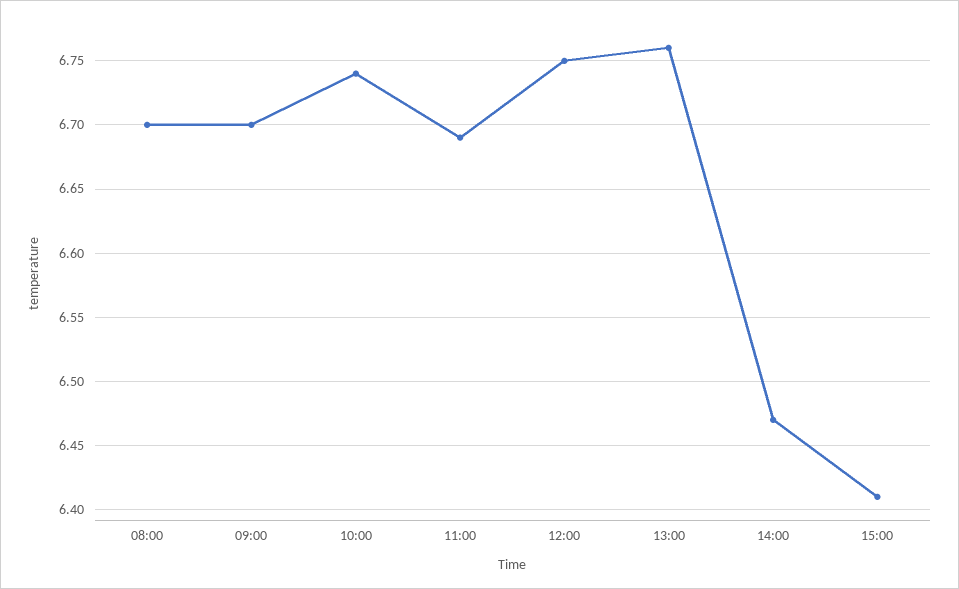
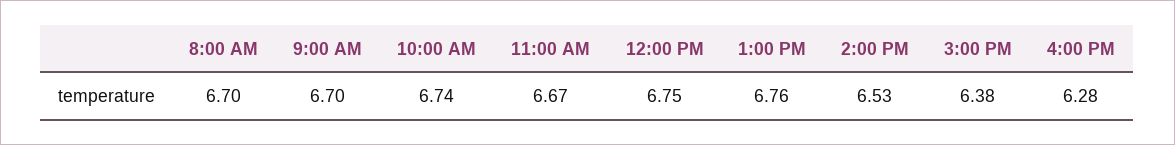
11:00: 6.69 -> 6.67
14:00: 6.47 -> 6.53
15:00: 6.41 -> 6.38
4:00 PM: none -> 6.28

